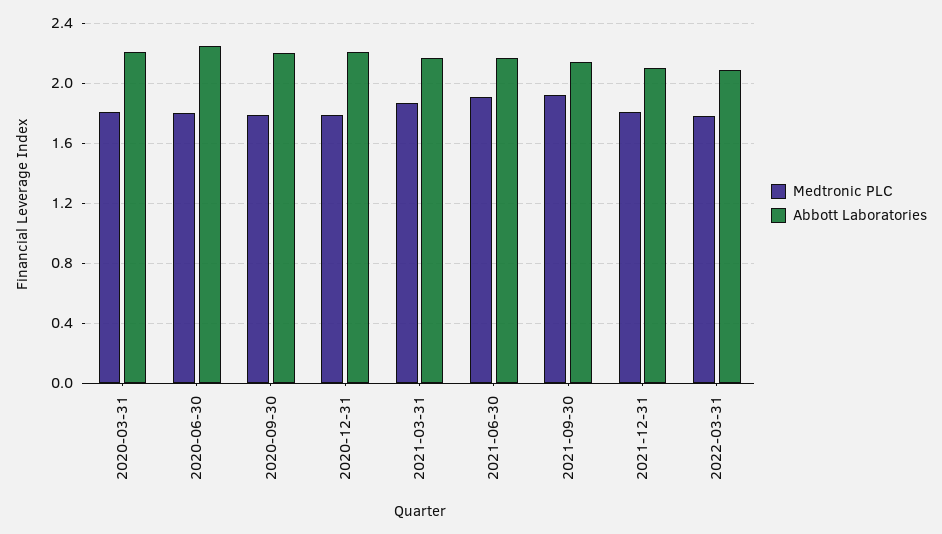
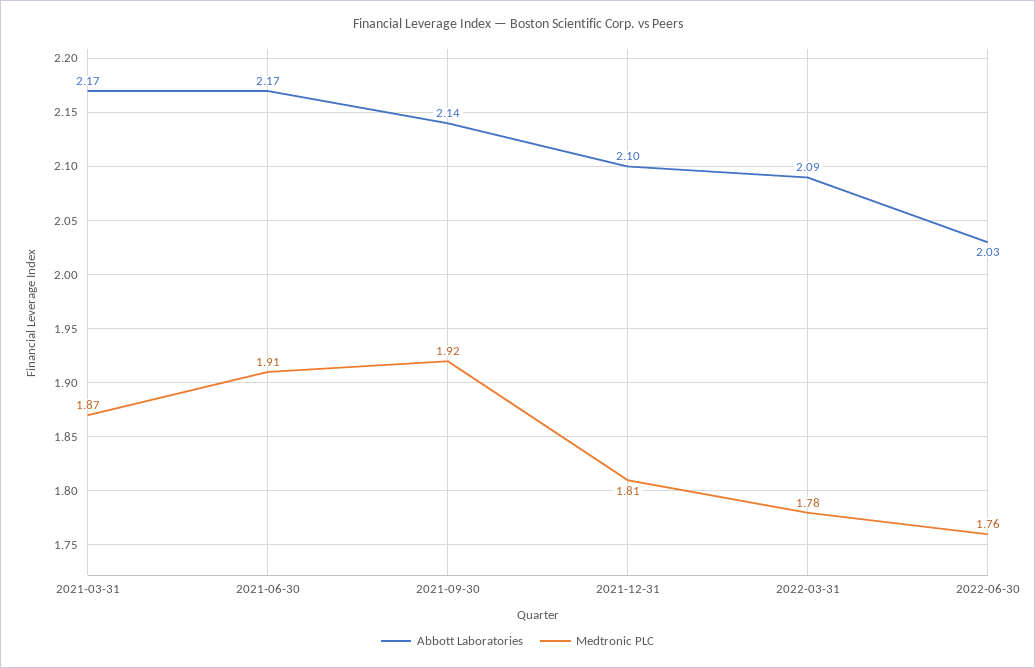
Medtronic PLC, 2020-03-31: 1.8 -> none
Abbott Laboratories, 2020-03-31: 2.2 -> none
Medtronic PLC, 2020-06-30: 1.8 -> none
Abbott Laboratories, 2020-06-30: 2.25 -> none
Medtronic PLC, 2020-09-30: 1.8 -> none
Abbott Laboratories, 2020-09-30: 2.2 -> none
Medtronic PLC, 2020-12-31: 1.8 -> none
Abbott Laboratories, 2020-12-31: 2.2 -> none
Abbott Laboratories, 2022-06-30: none -> 2.03
Medtronic PLC, 2022-06-30: none -> 1.76

